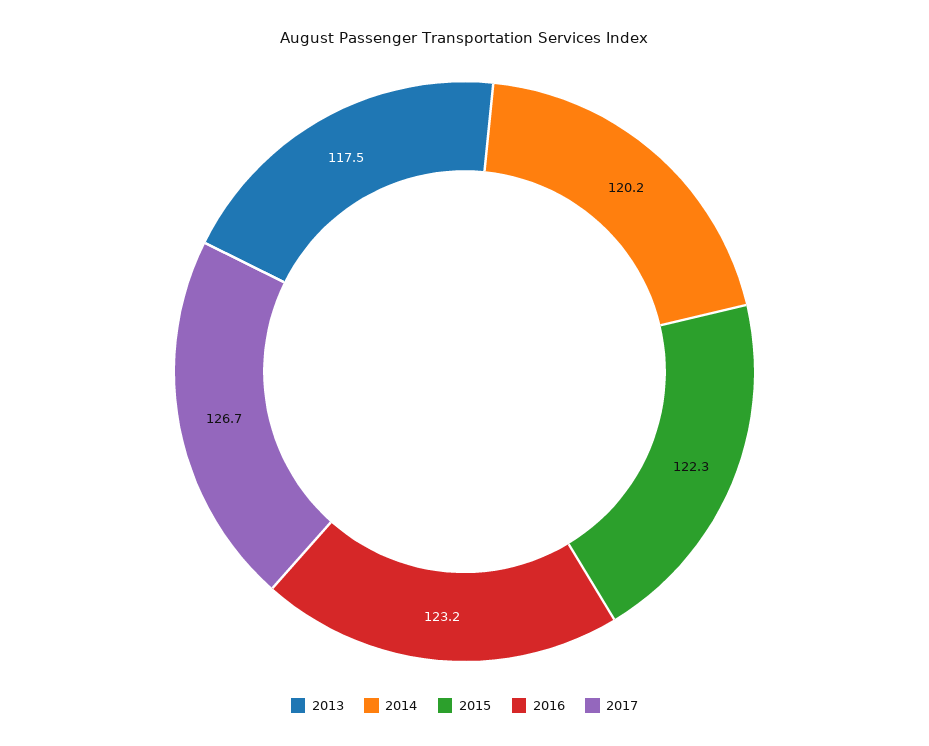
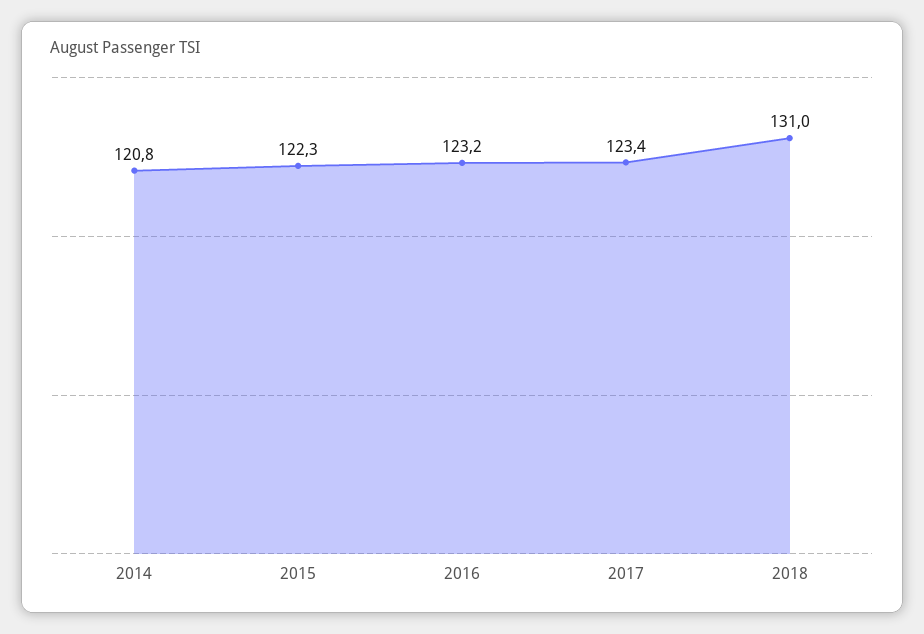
2013: 117.5 -> none
2014: 120.2 -> 120.8
2017: 126.7 -> 123.4
2018: none -> 131

